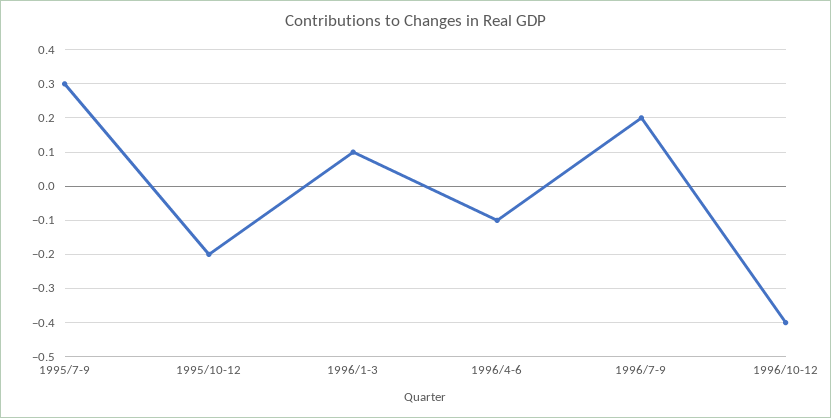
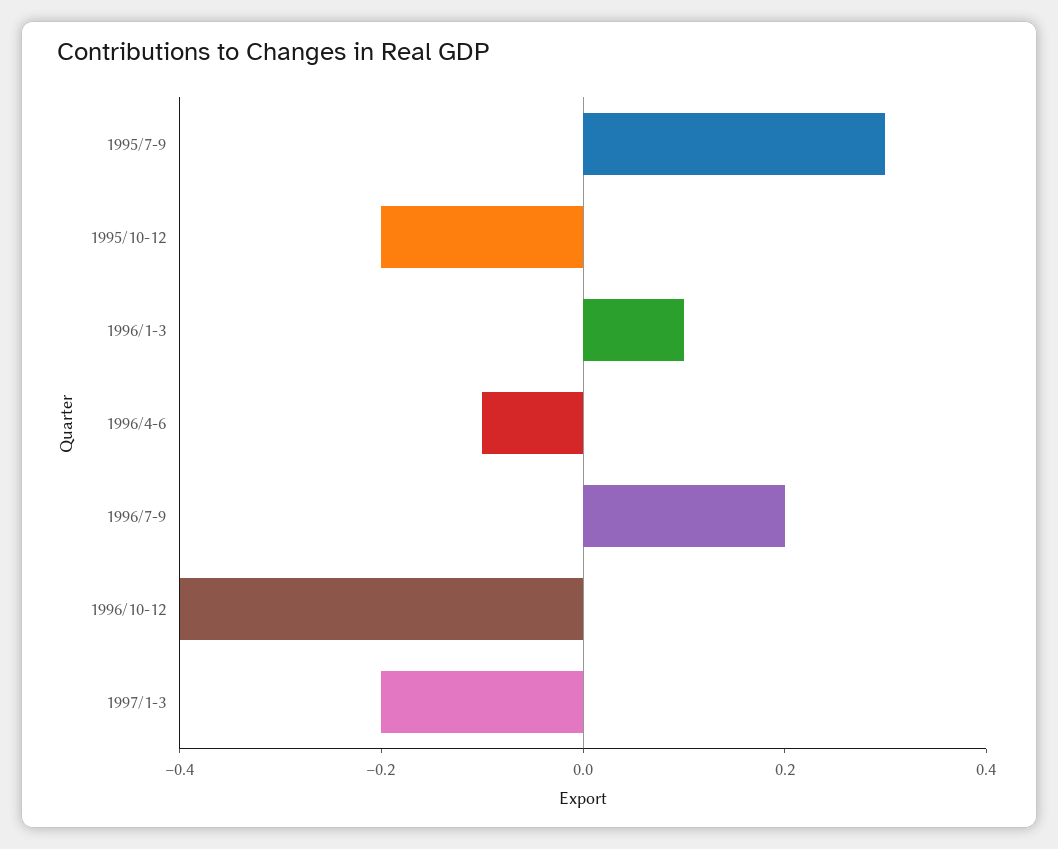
1997/1-3: none -> -0.2

